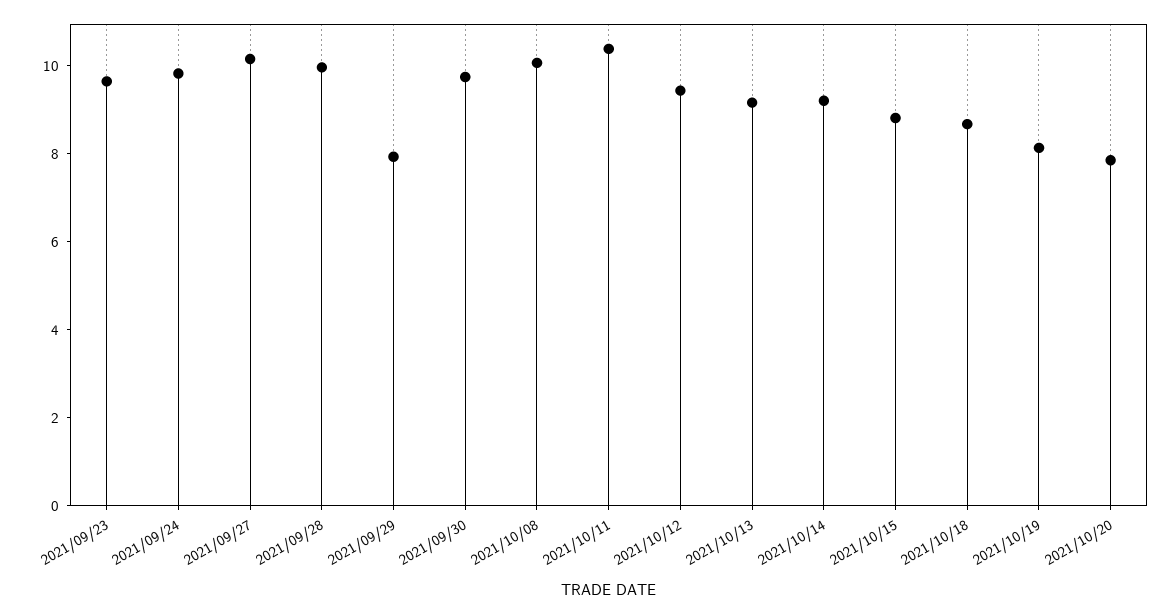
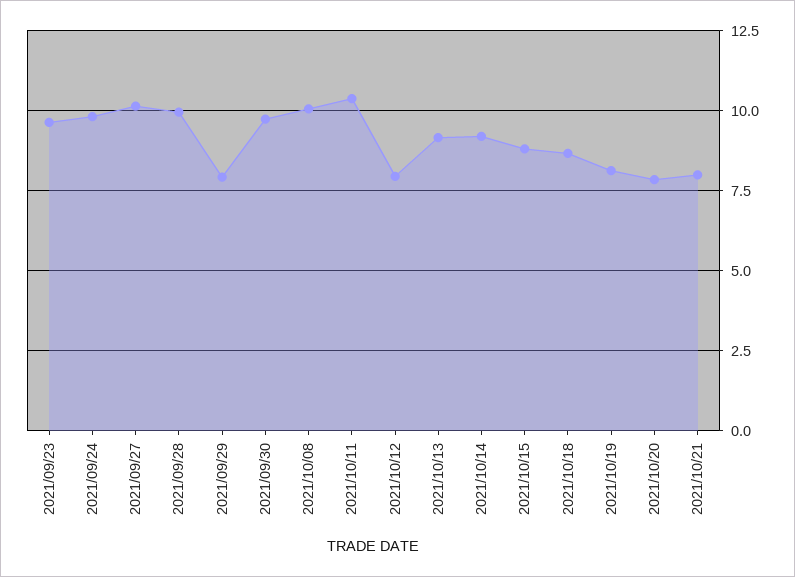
2021/10/12: 9.5 -> 8
2021/10/21: none -> 8

